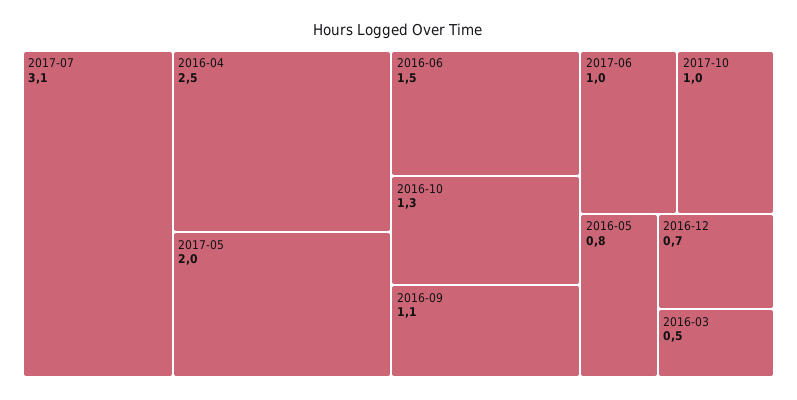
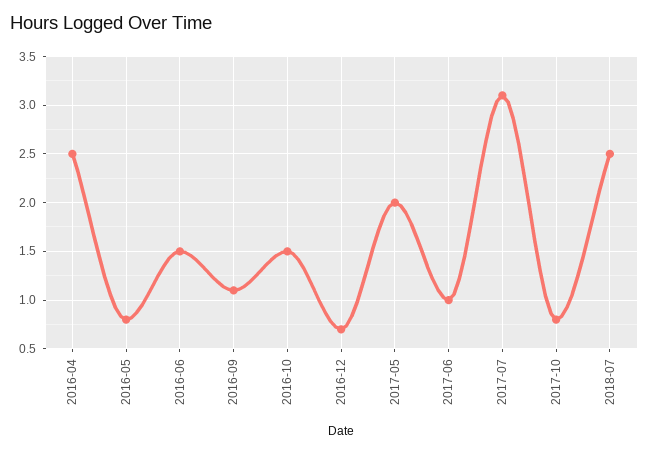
2016-10: 1.3 -> 1.5
2017-10: 1 -> 0.8
2016-03: 0.5 -> none
2018-07: none -> 2.5

